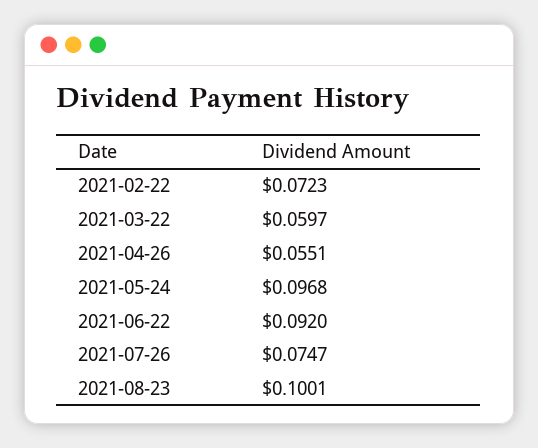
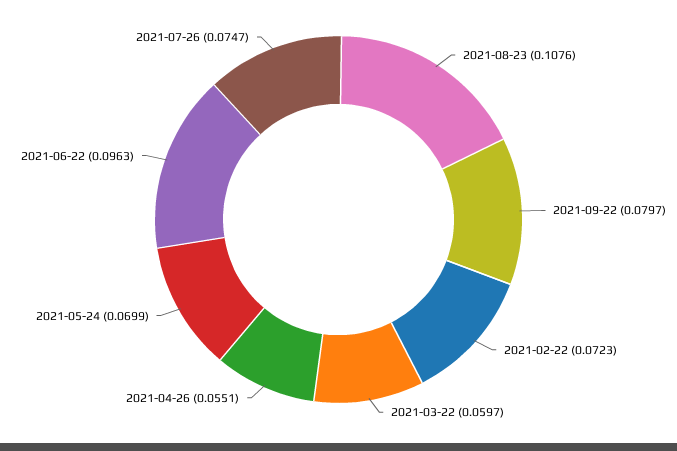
2021-05-24: 0.0968 -> 0.0699
2021-06-22: 0.092 -> 0.0963
2021-08-23: 0.1001 -> 0.1076
2021-09-22: none -> 0.0797

